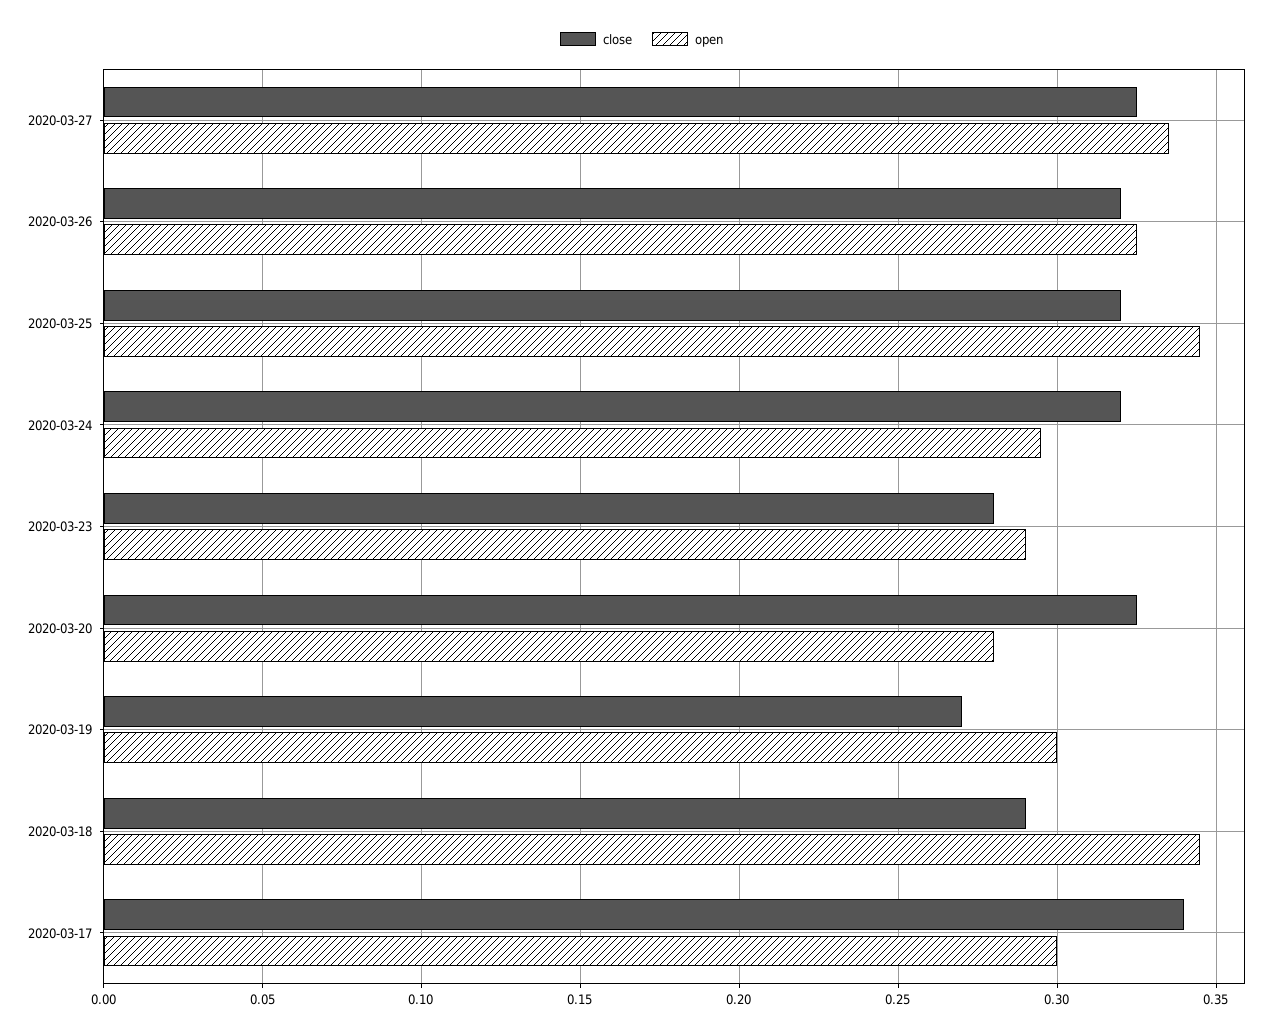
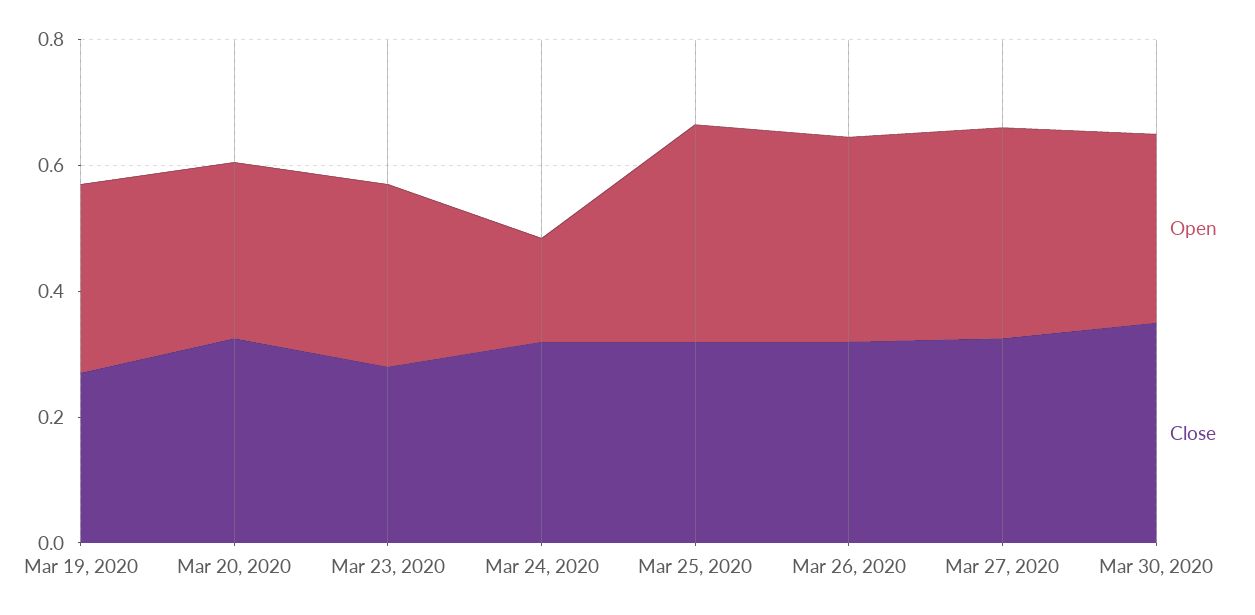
open, 2020-03-24: 0.295 -> 0.15
close, 2020-03-18: 0.29 -> none
open, 2020-03-18: 0.345 -> none
close, 2020-03-17: 0.34 -> none
open, 2020-03-17: 0.3 -> none
open, Mar 30, 2020: none -> 0.3
close, Mar 30, 2020: none -> 0.35

